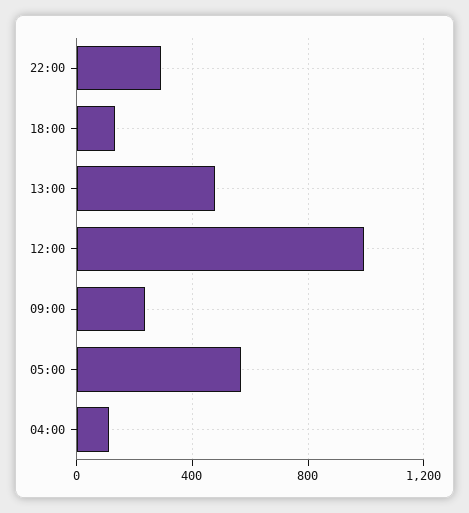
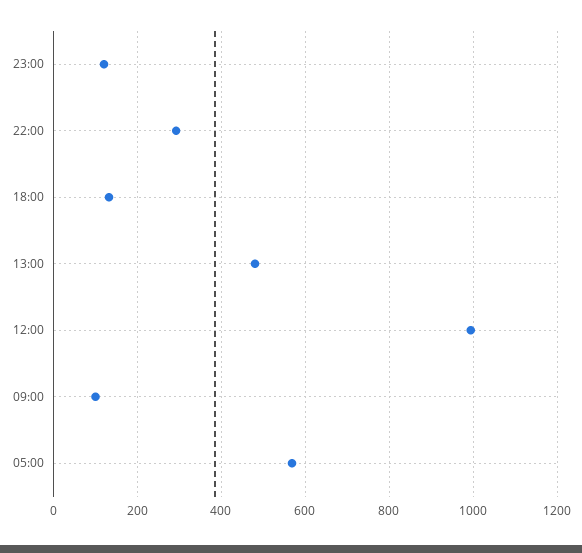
09:00: 250 -> 100
04:00: 100 -> none
23:00: none -> 120

